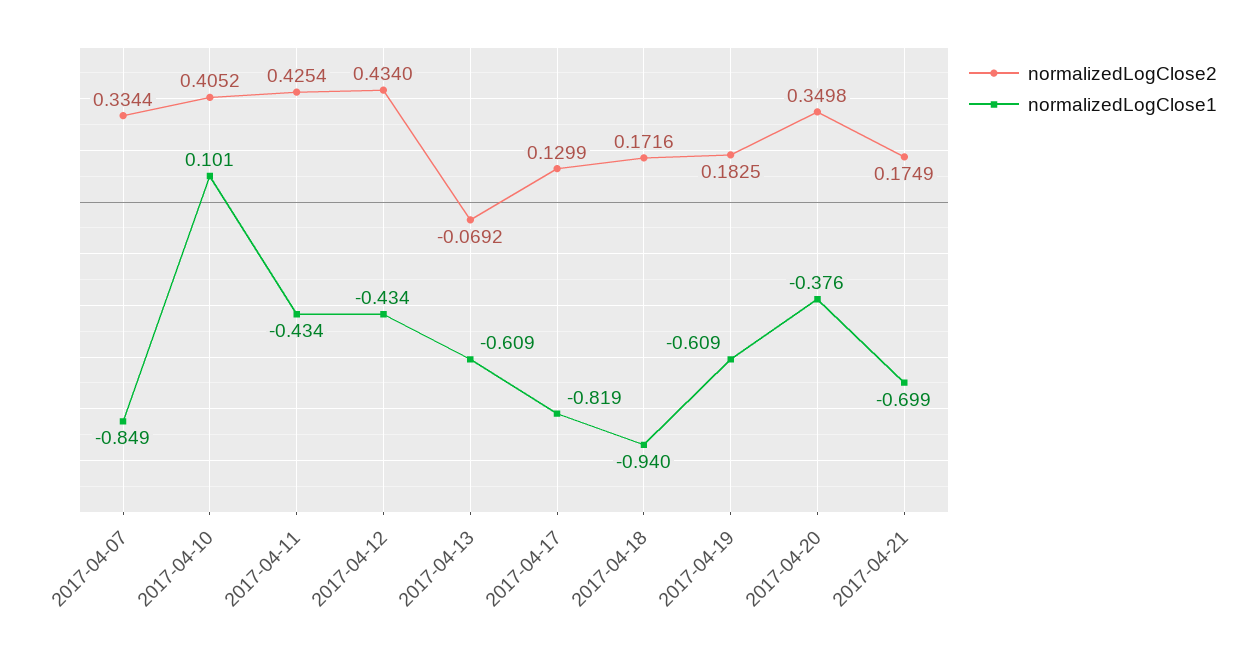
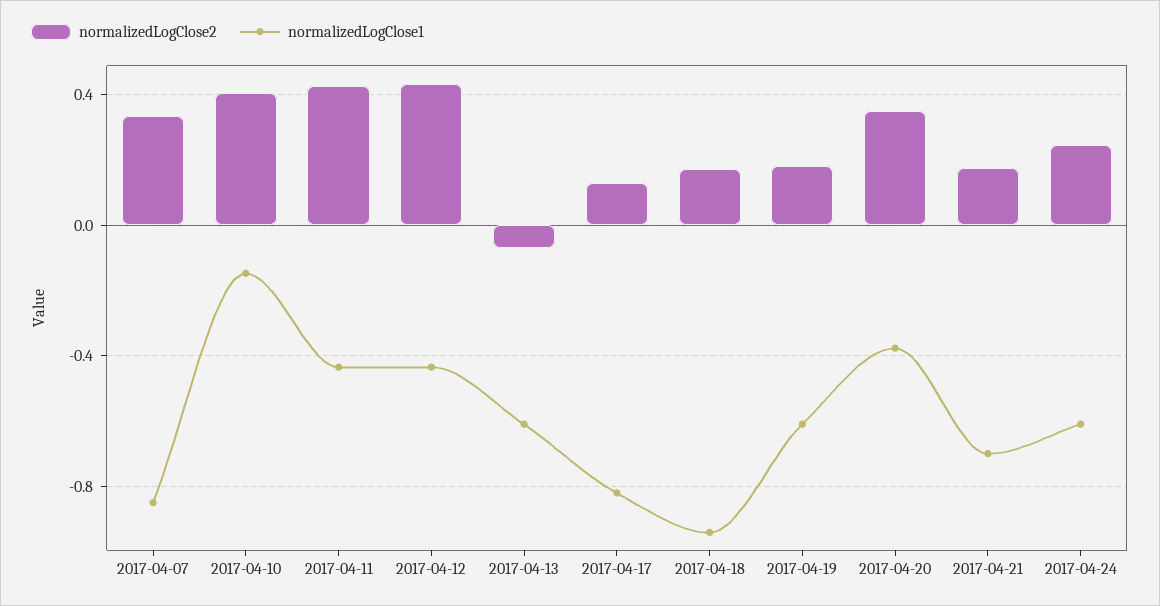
normalizedLogClose1, 2017-04-10: 0.101 -> -0.15
normalizedLogClose2, 2017-04-24: none -> 0.25
normalizedLogClose1, 2017-04-24: none -> -0.6

